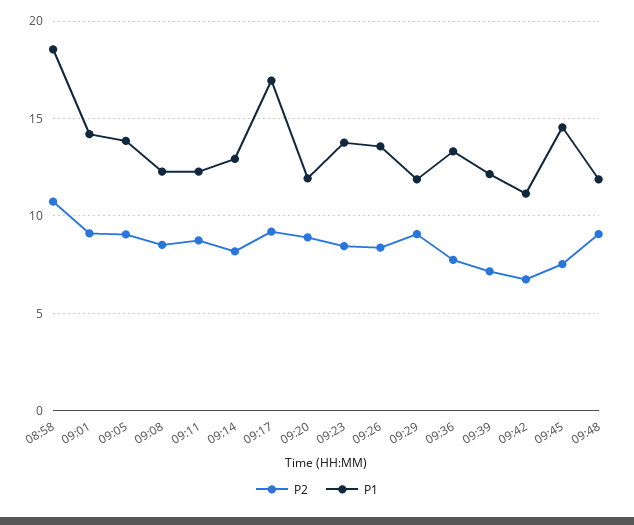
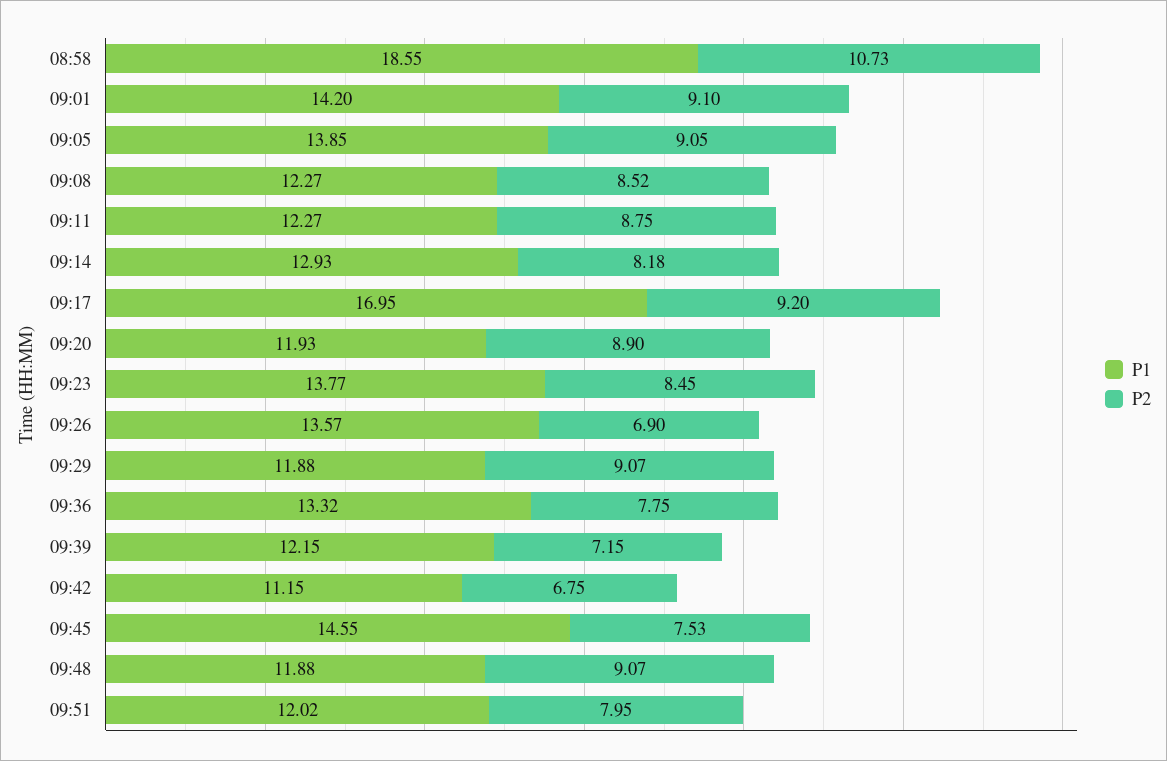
P2, 09:26: 8.5 -> 6.9
P1, 09:51: none -> 12.02
P2, 09:51: none -> 7.95

